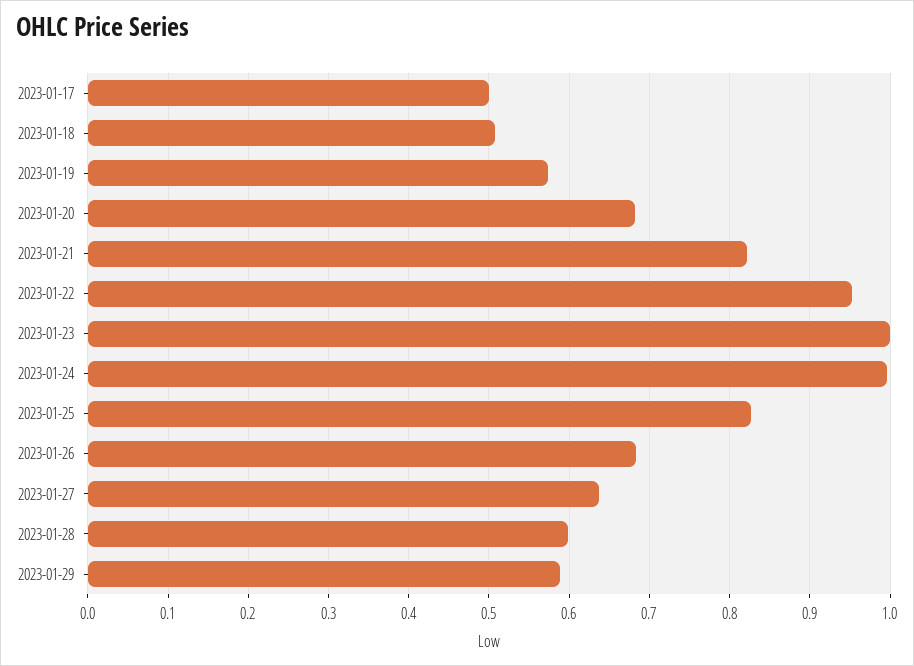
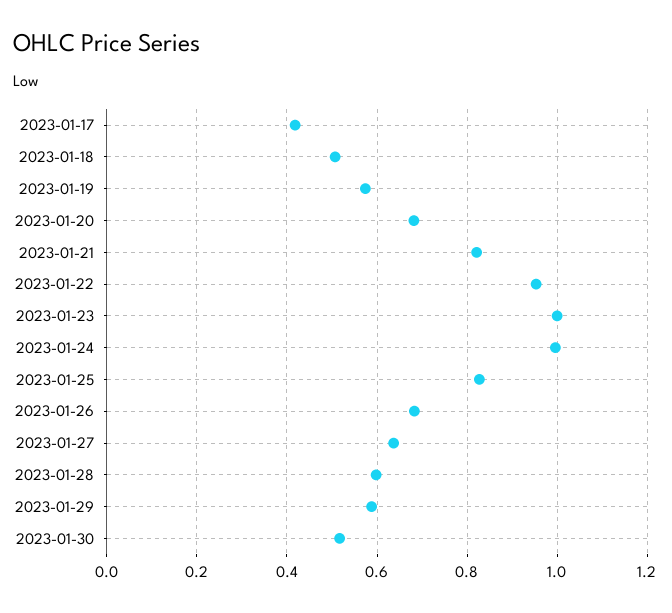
2023-01-17: 0.5 -> 0.42
2023-01-30: none -> 0.52

